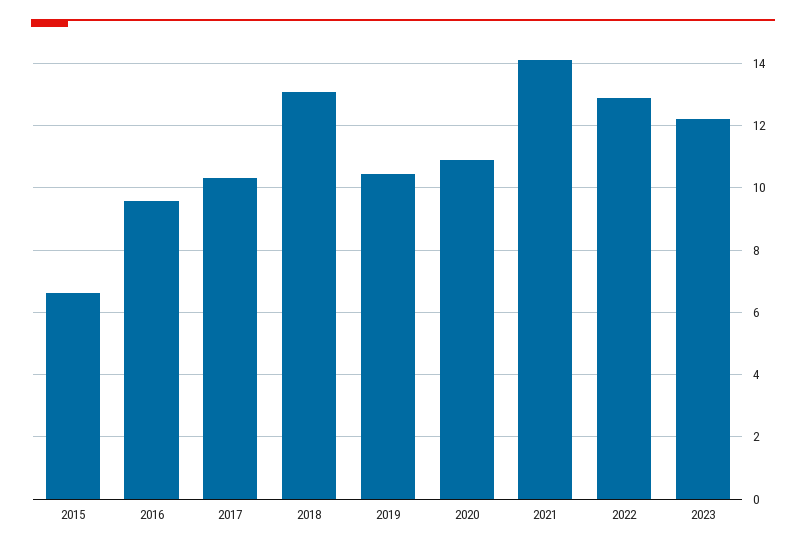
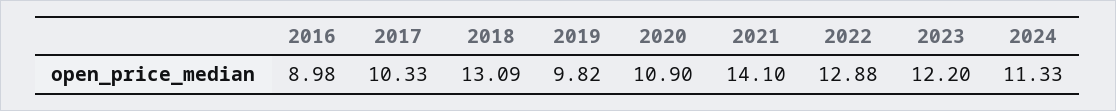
2015: 6.6 -> none
2016: 9.6 -> 8.98
2019: 10.4 -> 9.82
2024: none -> 11.33

